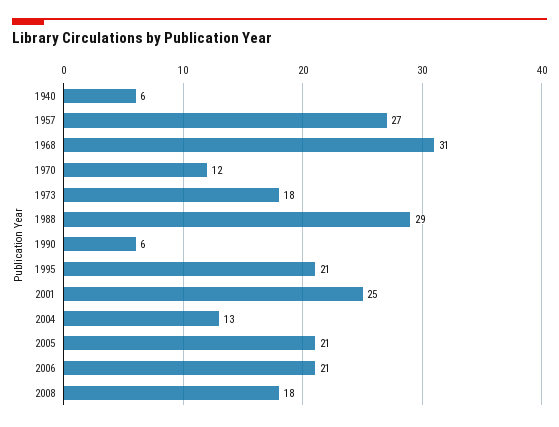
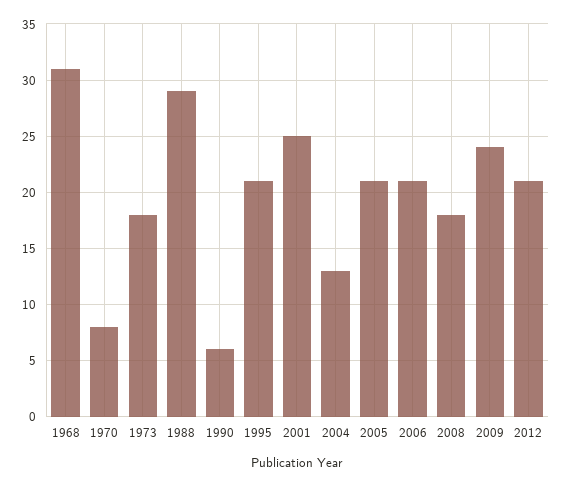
1940: 6 -> none
1957: 27 -> none
1970: 12 -> 8
2009: none -> 24
2012: none -> 21

